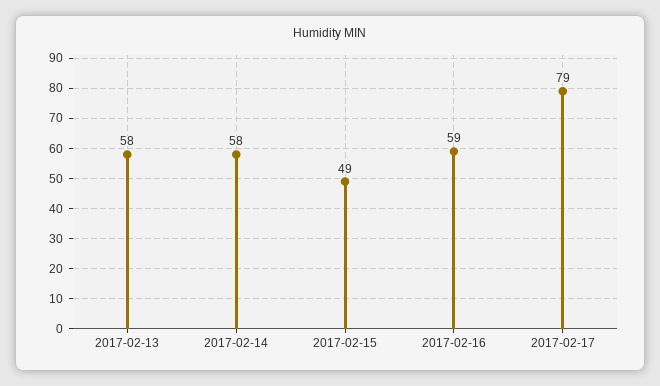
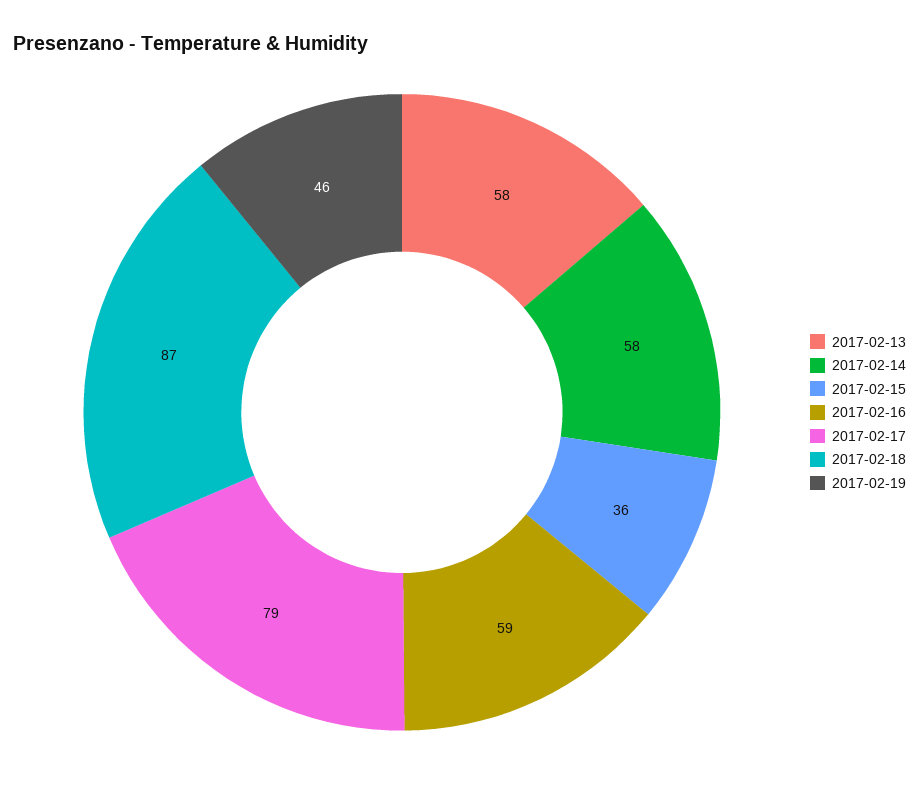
2017-02-15: 49 -> 36
2017-02-18: none -> 87
2017-02-19: none -> 46

